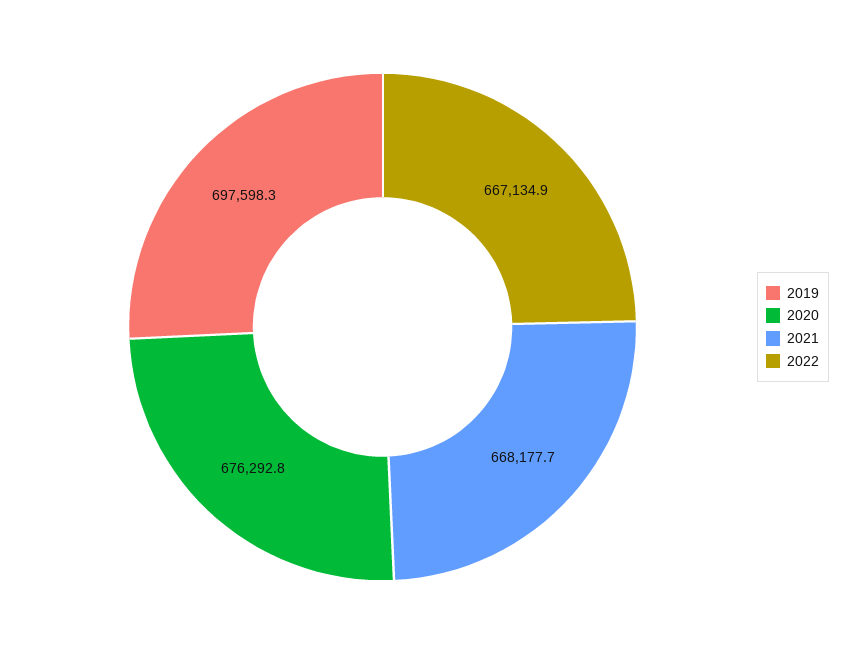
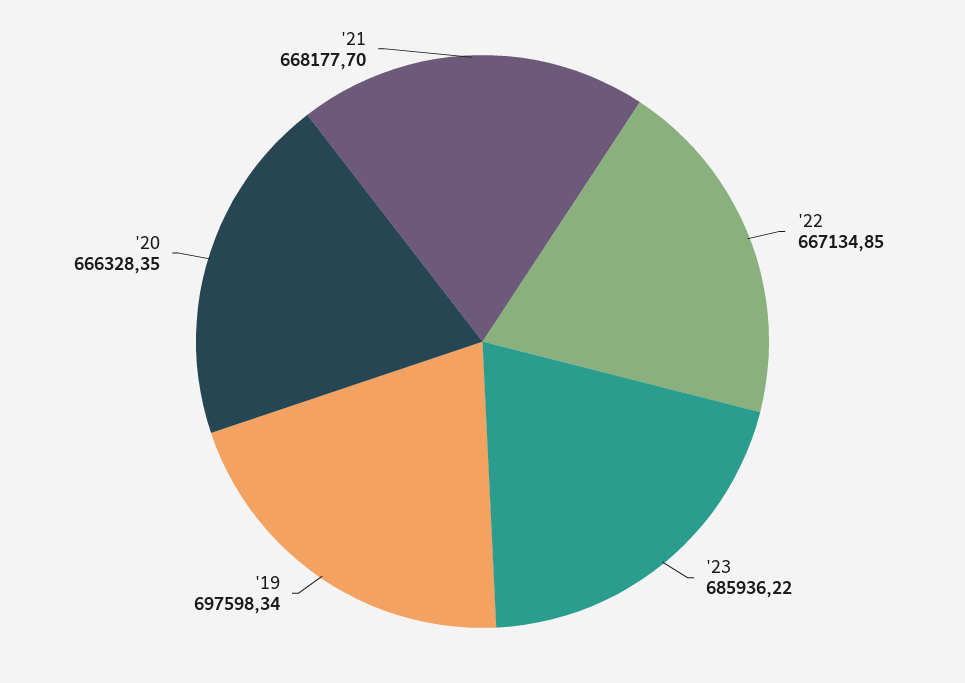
2020: 676292.8 -> 666328.35
'23: none -> 685936.22

